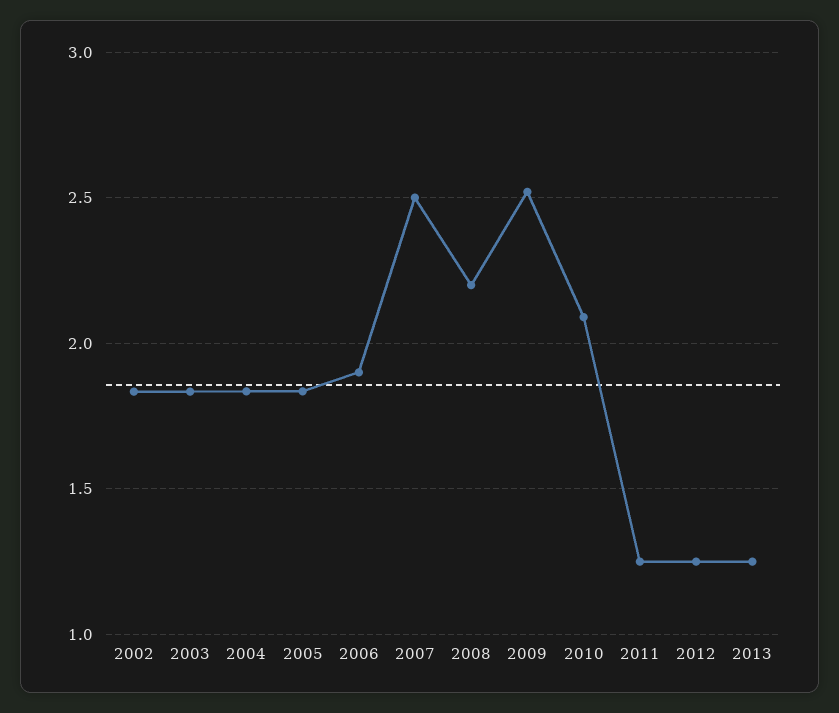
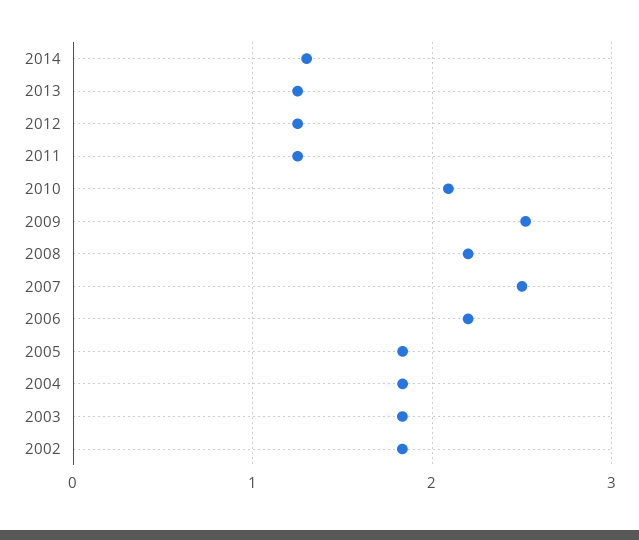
2006: 1.9 -> 2.2
2014: none -> 1.3

